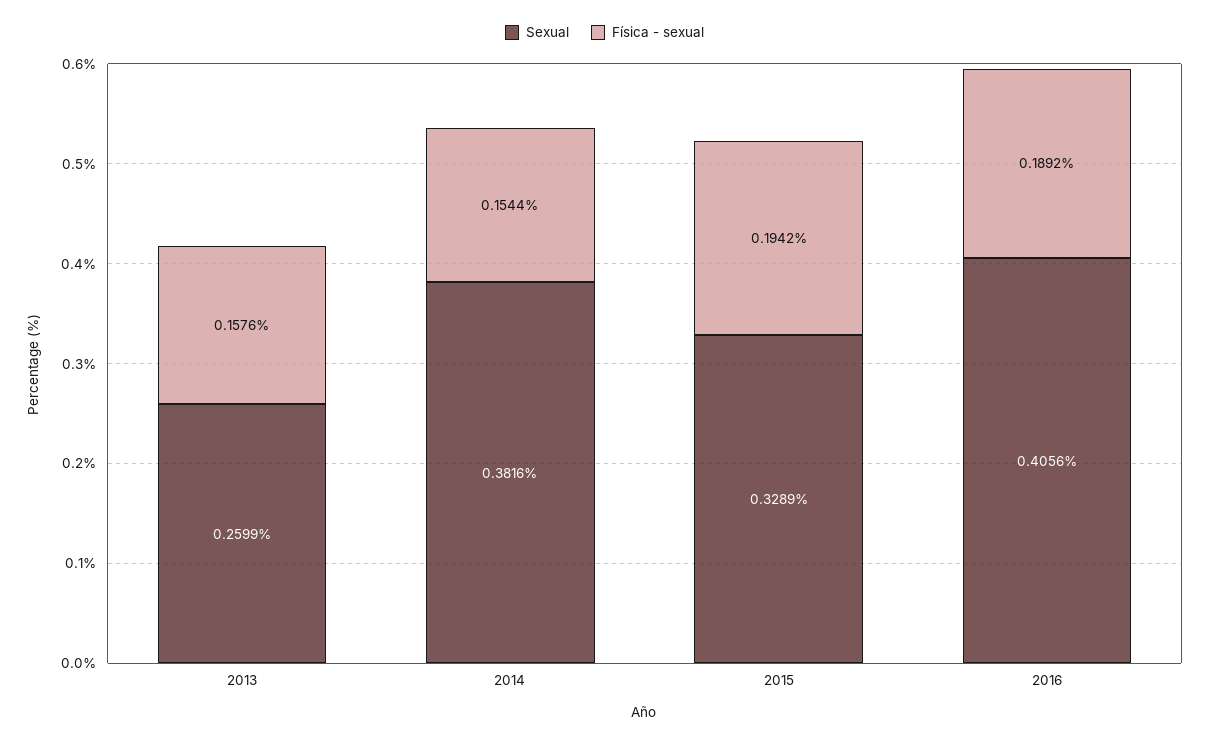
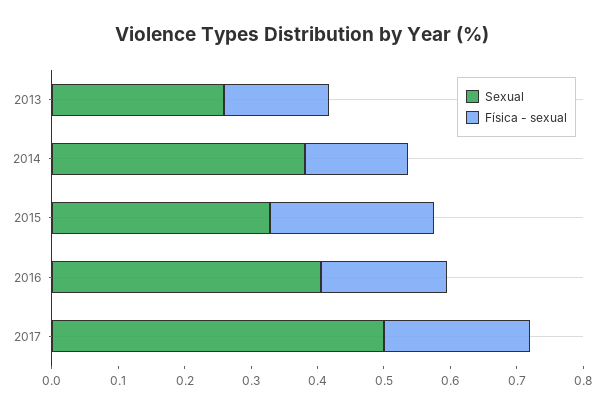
Física - sexual, 2015: 0.1942 -> 0.24
Sexual, 2017: none -> 0.5
Física - sexual, 2017: none -> 0.22

